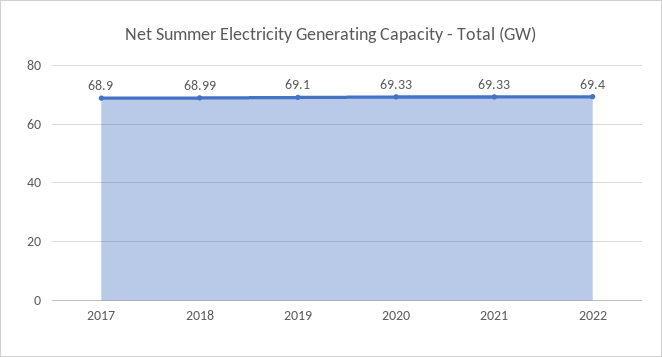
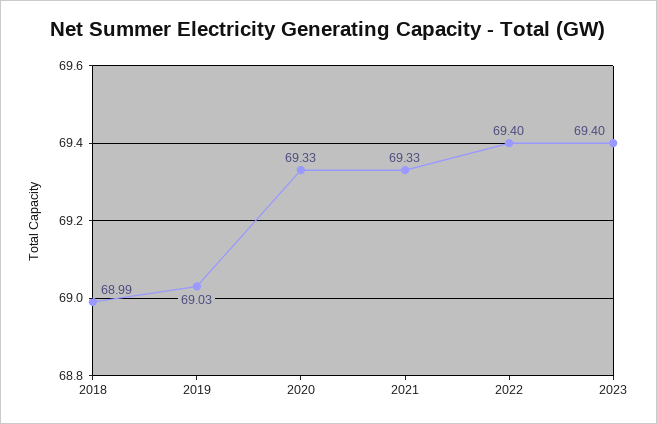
2017: 68.9 -> none
2019: 69.1 -> 69.03
2023: none -> 69.4

